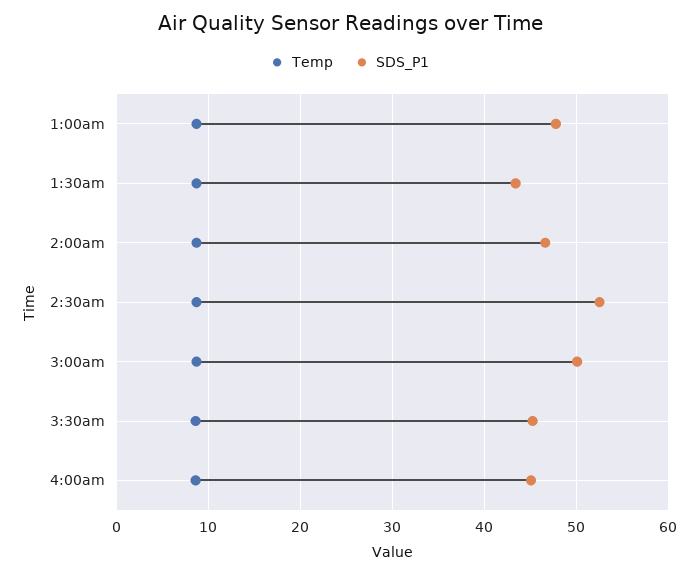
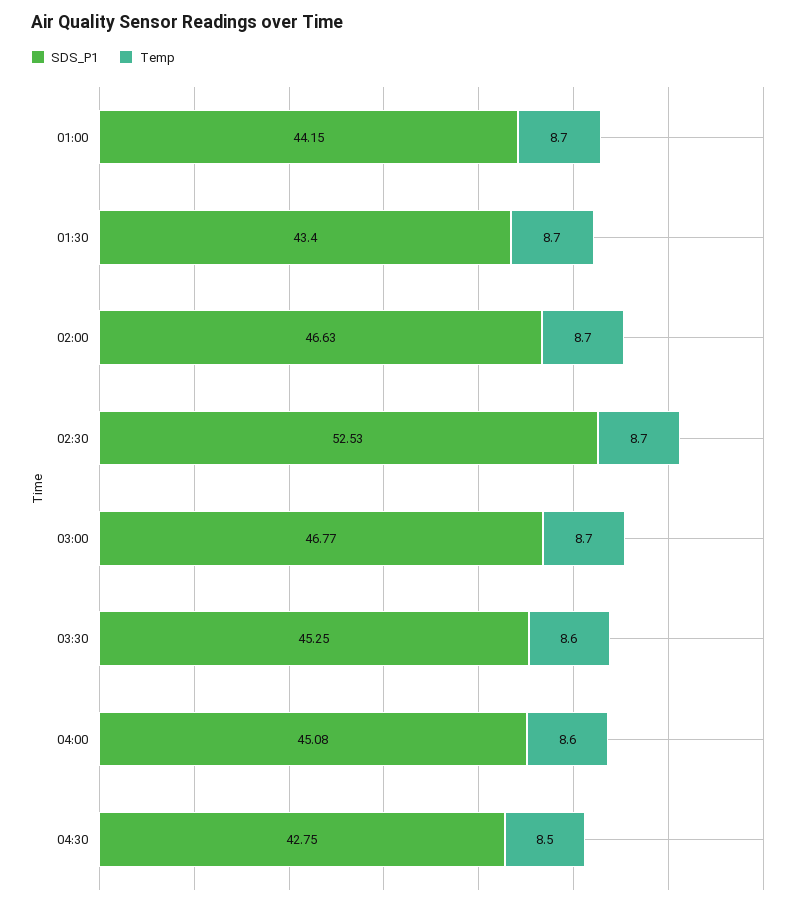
SDS_P1, 1:00am: 48 -> 44.15
SDS_P1, 3:00am: 50 -> 46.77
SDS_P1, 04:30: none -> 42.75
Temp, 04:30: none -> 8.5

